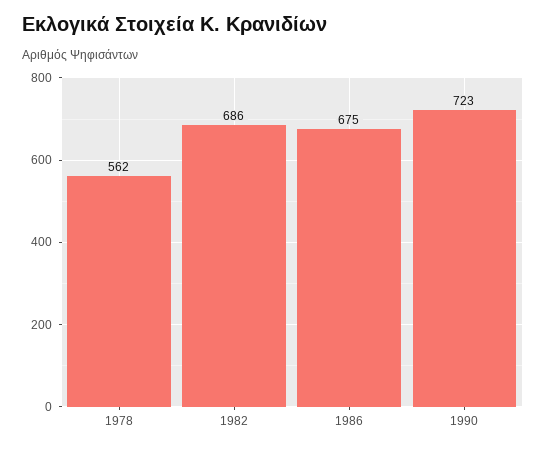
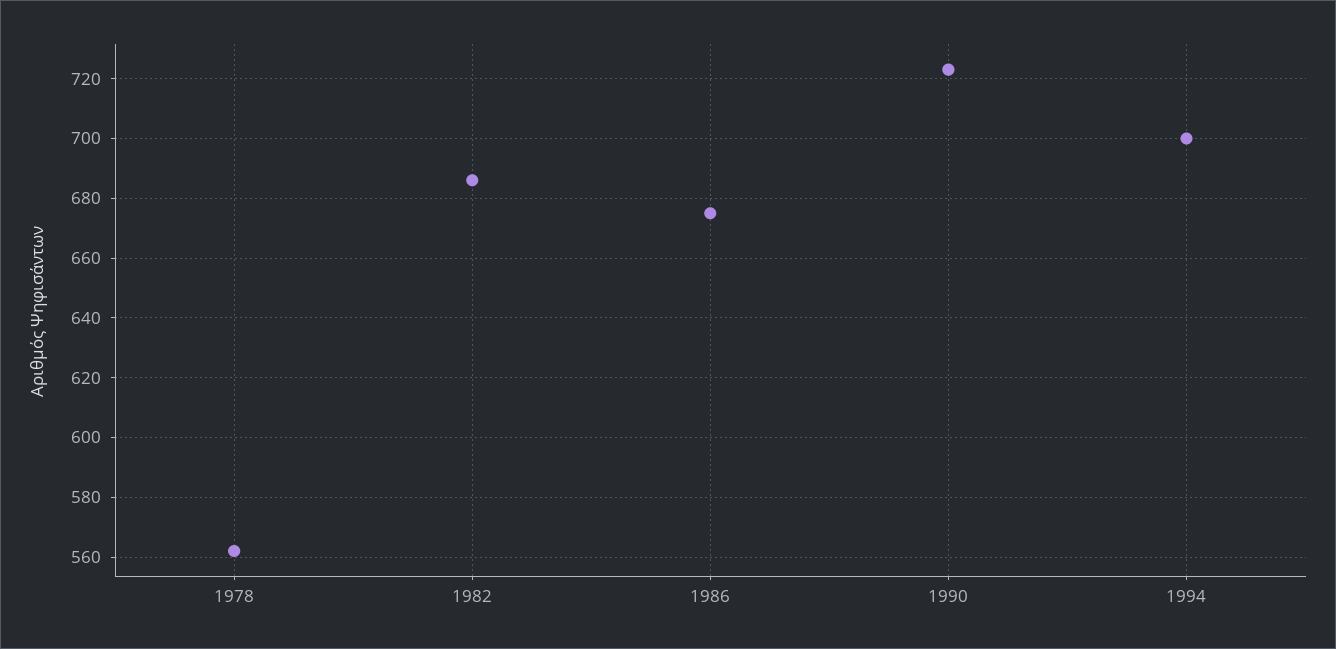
1994: none -> 700

